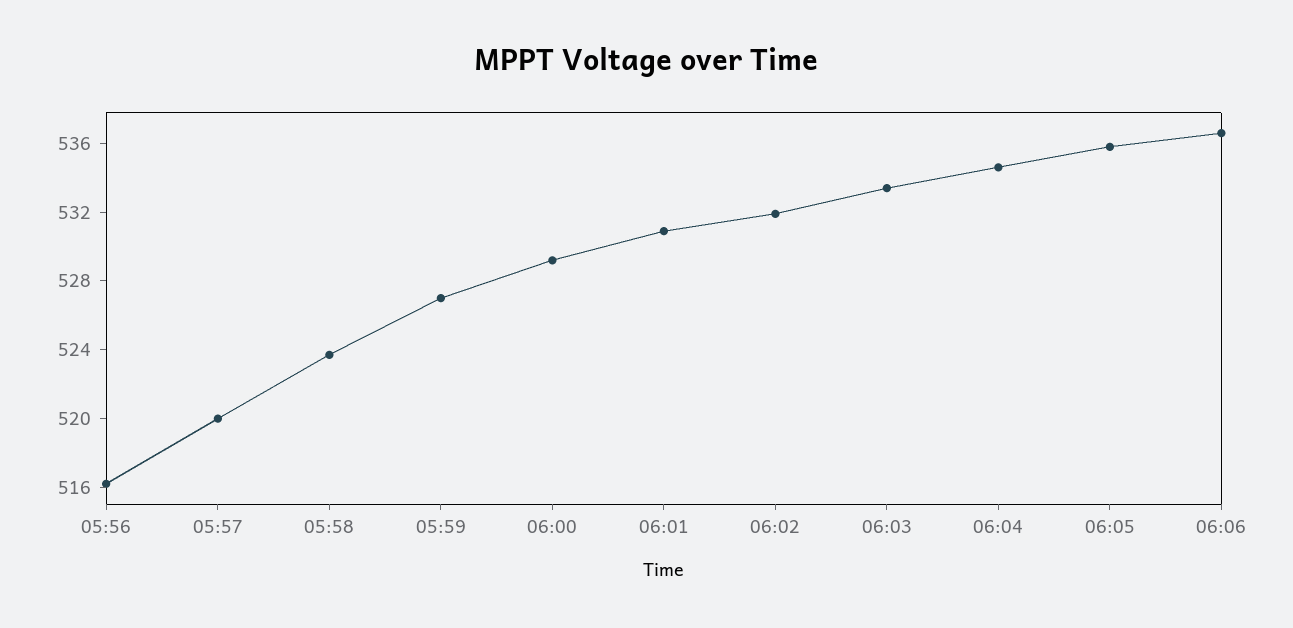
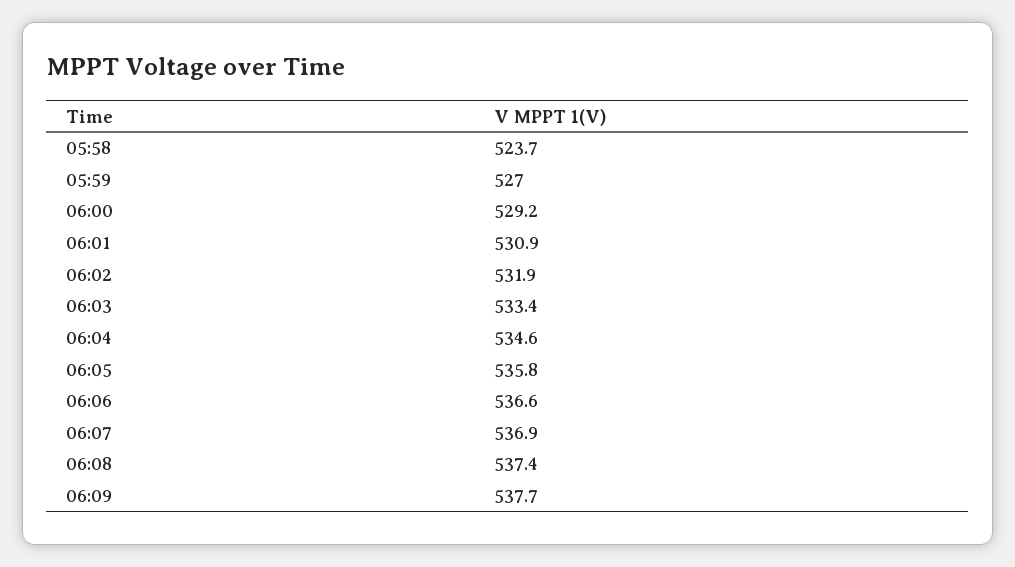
05:56: 516 -> none
05:57: 520 -> none
06:07: none -> 536.9
06:08: none -> 537.4
06:09: none -> 537.7

